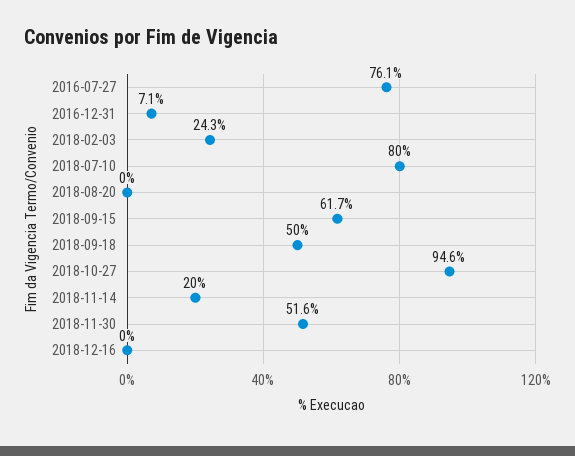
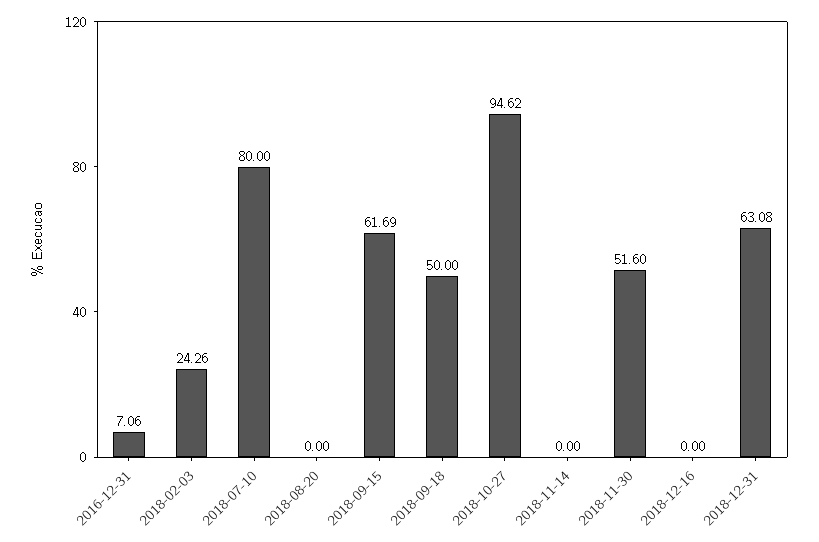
2016-07-27: 76.1 -> none
2018-11-14: 20 -> 0
2018-12-31: none -> 63.08

